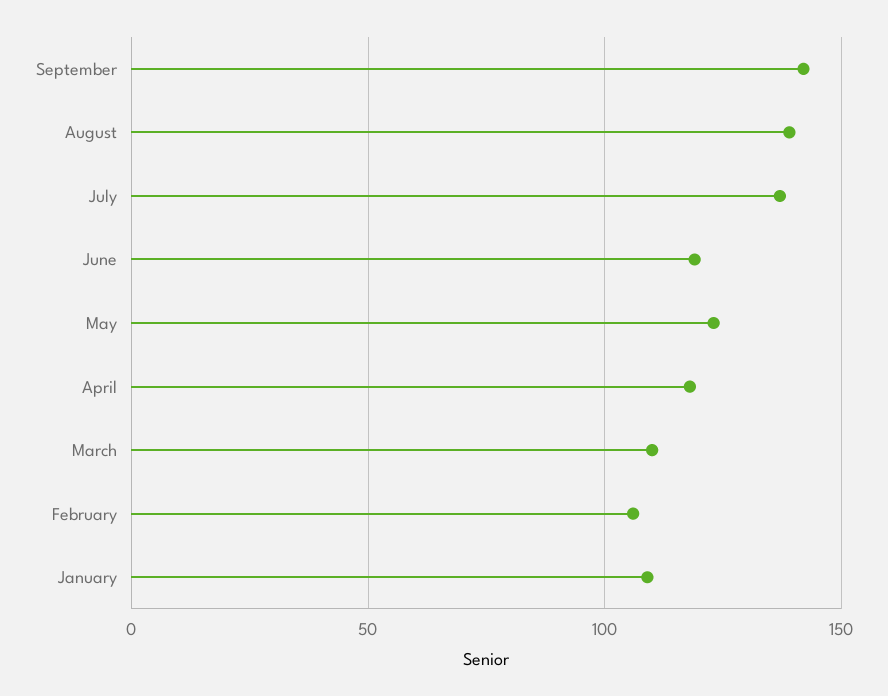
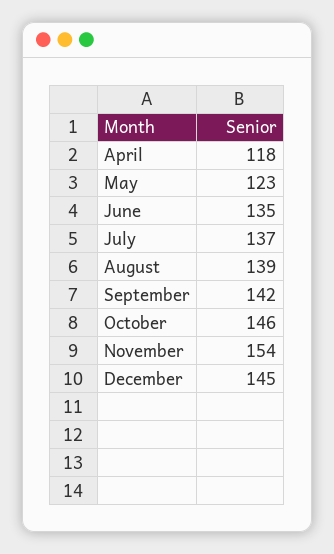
June: 120 -> 135
March: 110 -> none
February: 105 -> none
January: 110 -> none
October: none -> 146
November: none -> 154
December: none -> 145

